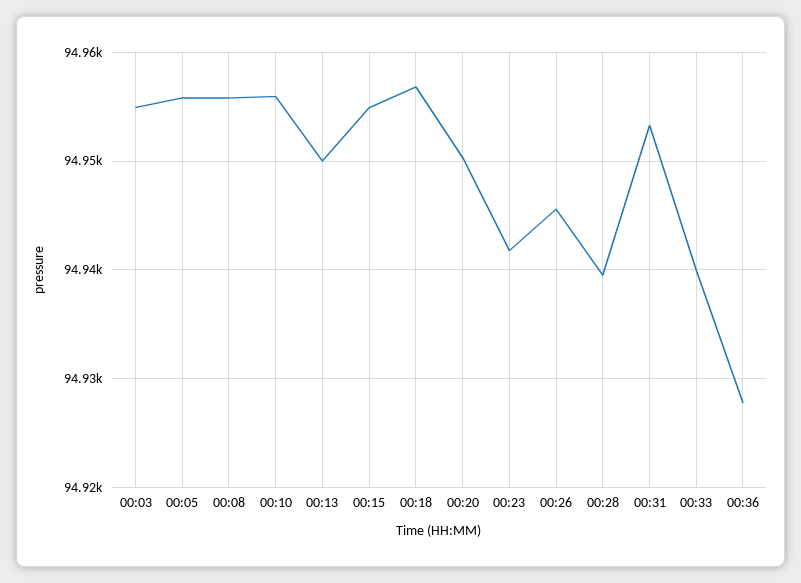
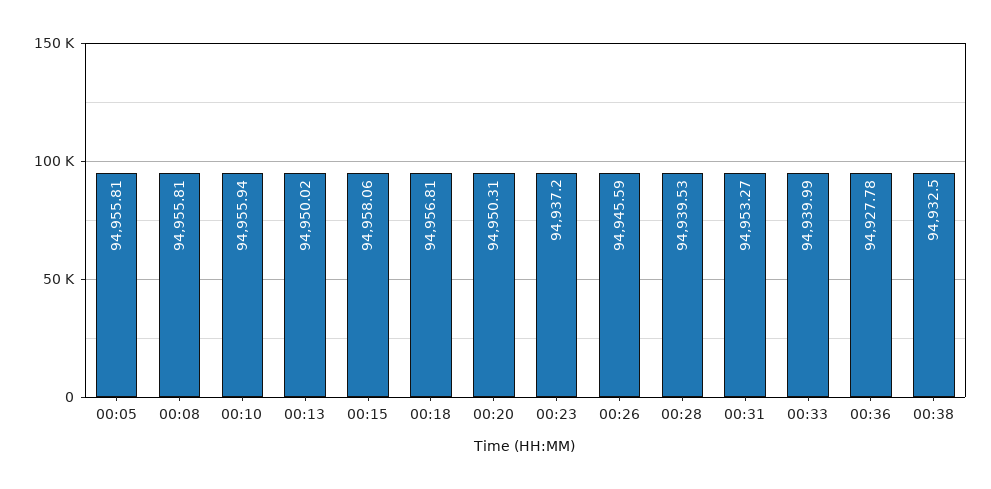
00:03: 94955 -> none
00:15: 94955 -> 94958.06
00:23: 94942 -> 94937.2
00:38: none -> 94932.5

